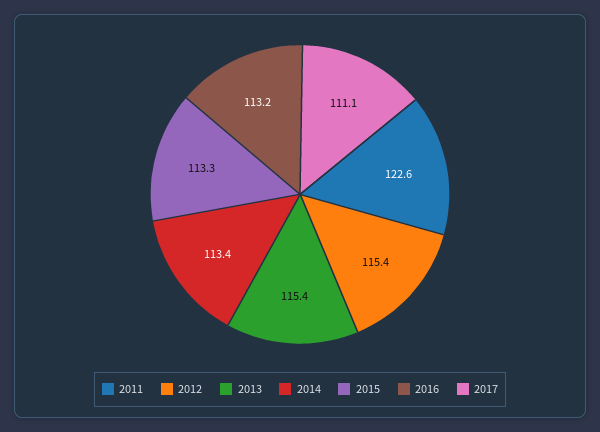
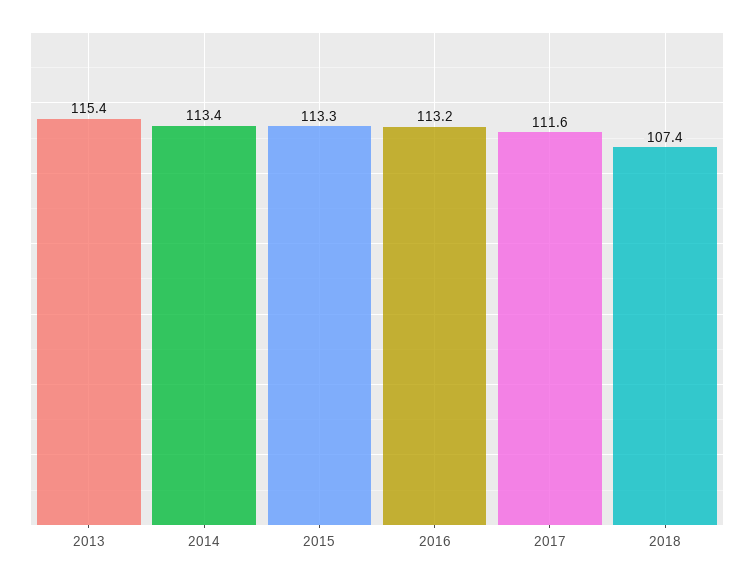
2011: 122.6 -> none
2012: 115.4 -> none
2017: 111.1 -> 111.6
2018: none -> 107.4

